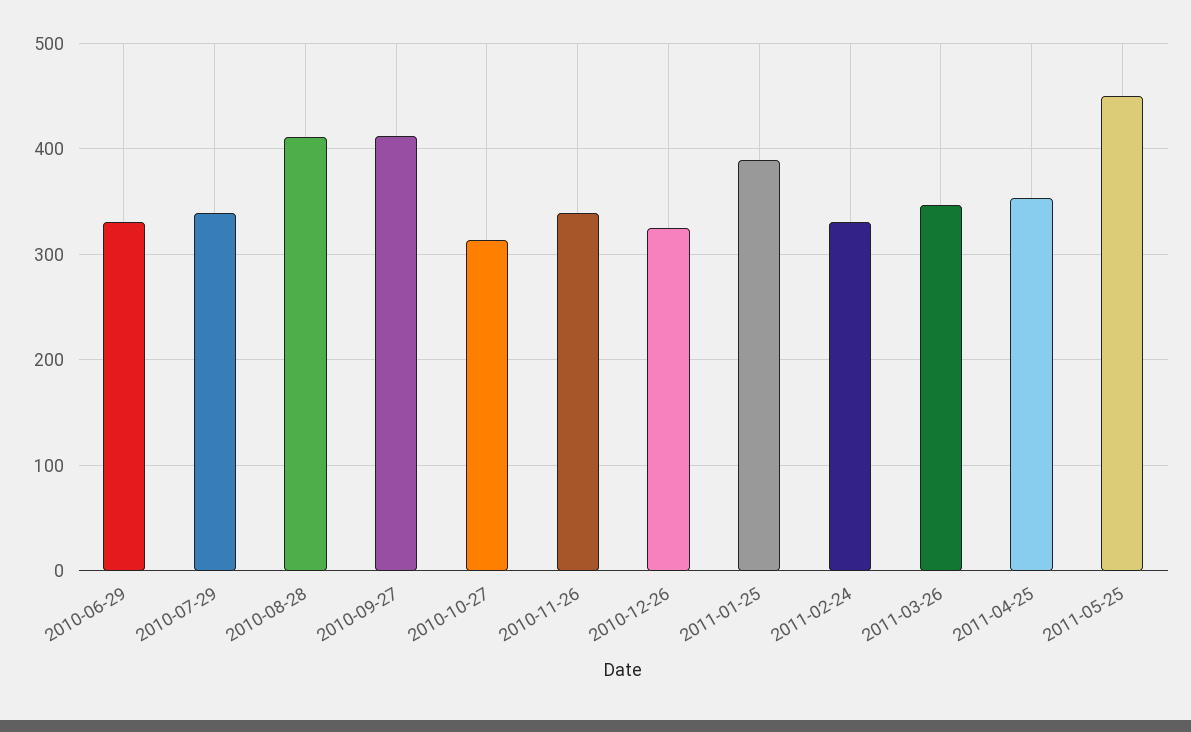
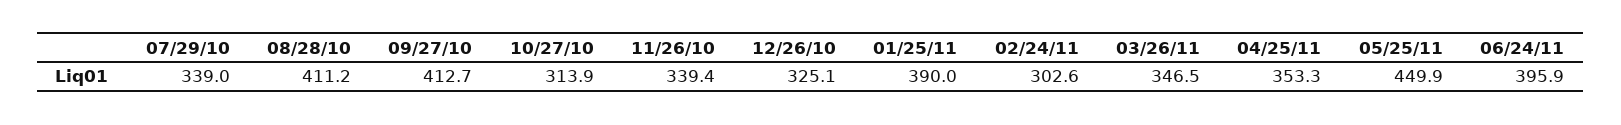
2010-06-29: 330 -> none
2011-02-24: 330 -> 302.6
06/24/11: none -> 395.9

